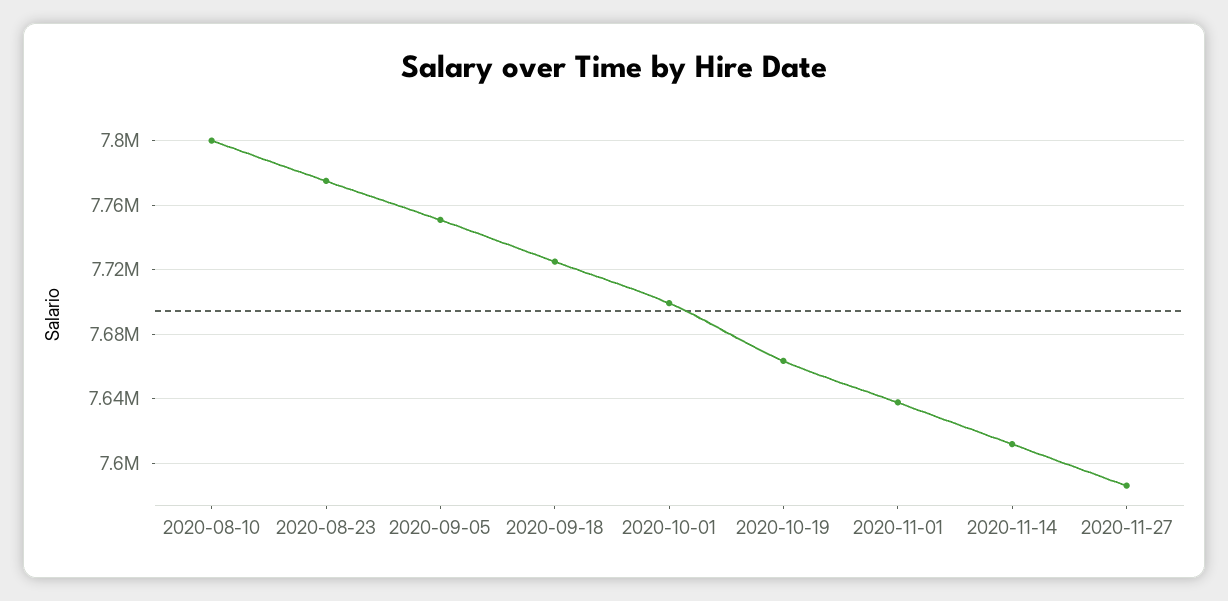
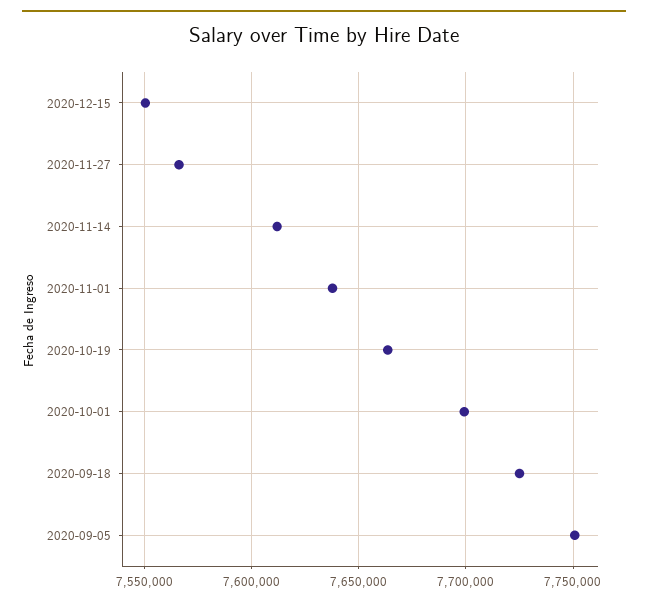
2020-08-10: 7800000 -> none
2020-08-23: 7775000 -> none
2020-11-27: 7585000 -> 7565000
2020-12-15: none -> 7550000

